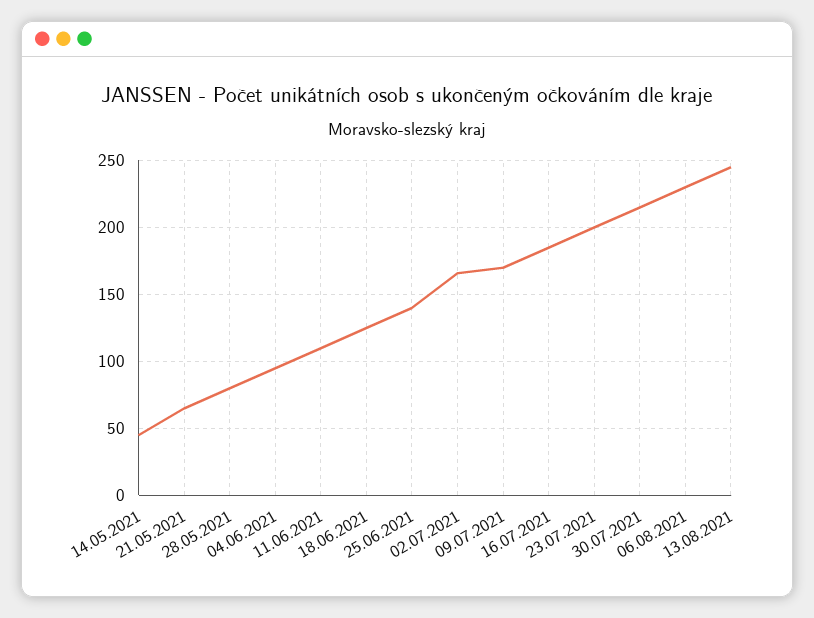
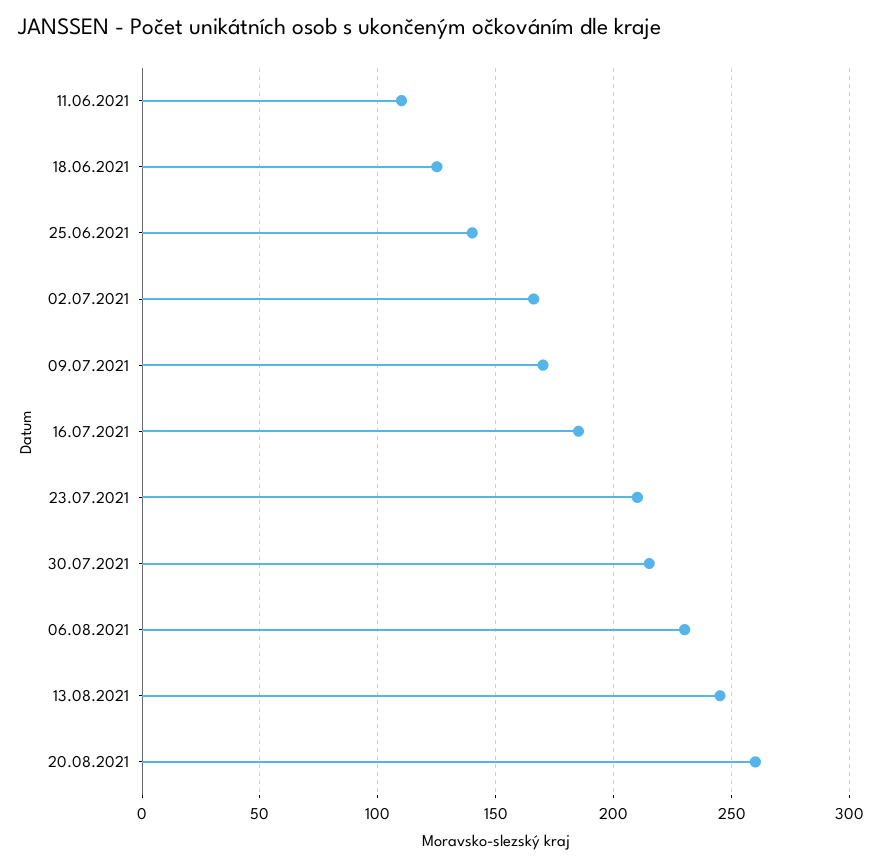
14.05.2021: 45 -> none
21.05.2021: 65 -> none
28.05.2021: 80 -> none
04.06.2021: 95 -> none
23.07.2021: 200 -> 210
20.08.2021: none -> 260

